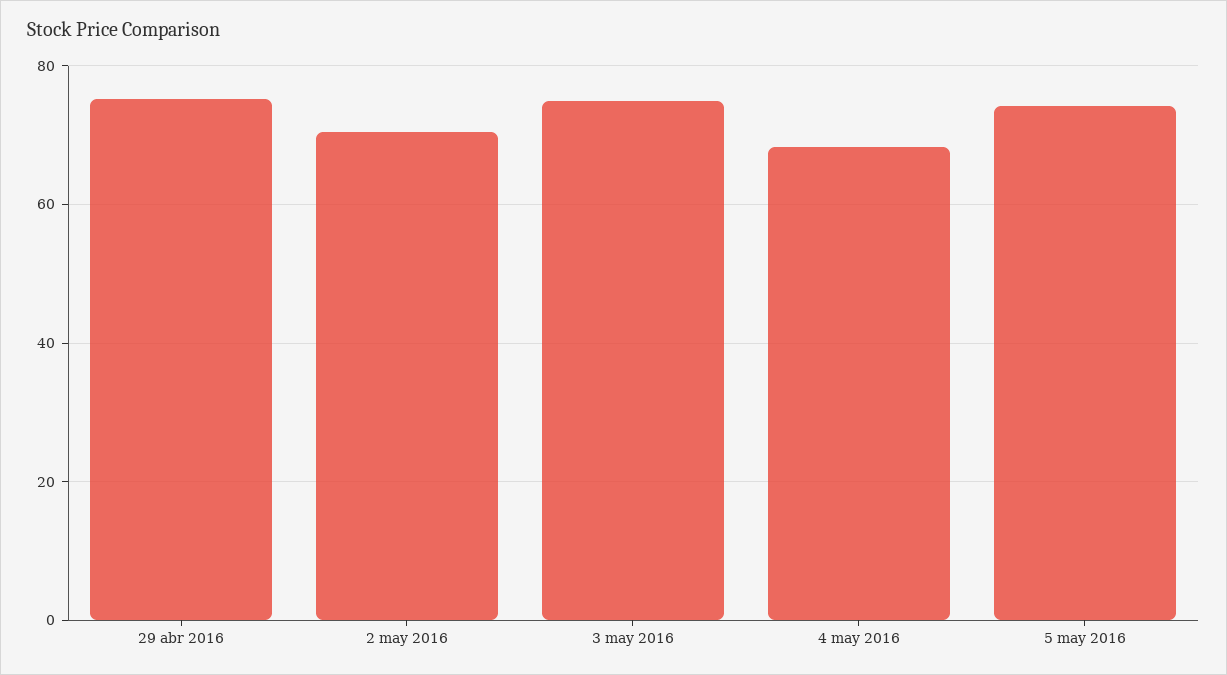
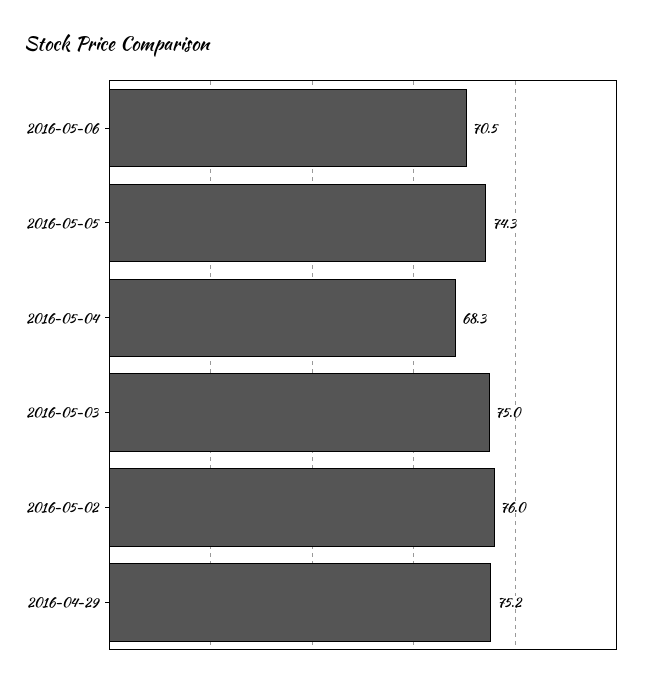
2 may 2016: 70 -> 76
2016-05-06: none -> 70.5

